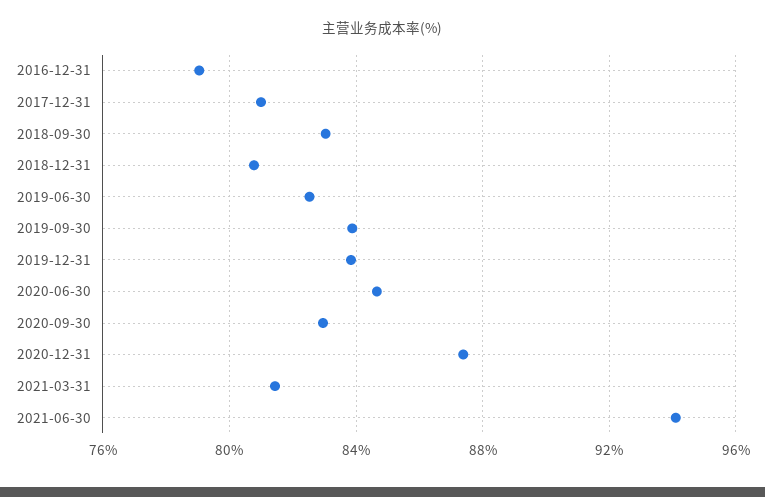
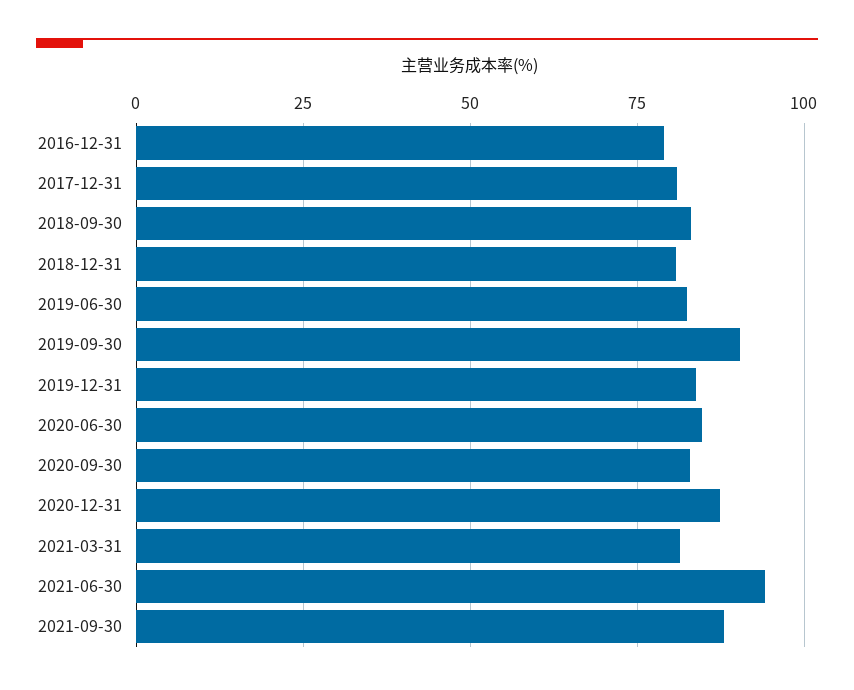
2019-09-30: 84 -> 90
2021-09-30: none -> 87.5

